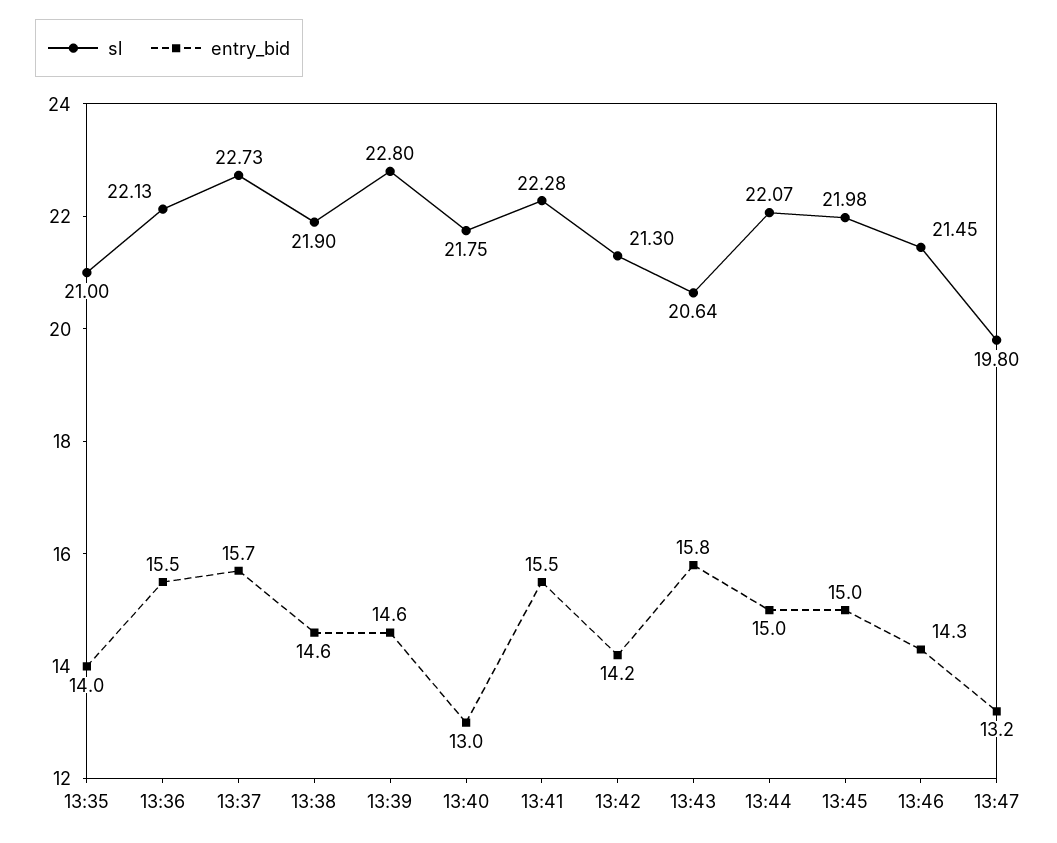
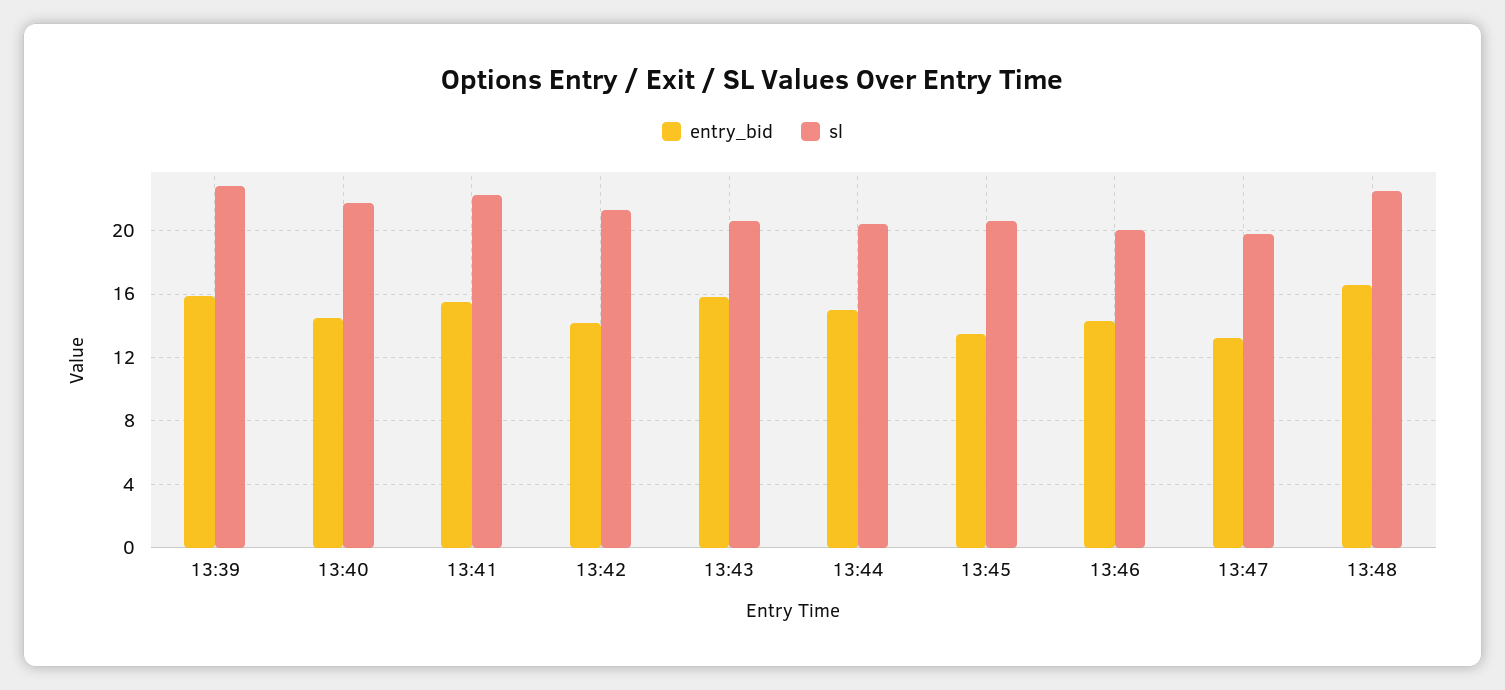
sl, 13:35: 21 -> none
entry_bid, 13:35: 14 -> none
sl, 13:36: 22.13 -> none
entry_bid, 13:36: 15.5 -> none
sl, 13:37: 22.73 -> none
entry_bid, 13:37: 15.7 -> none
sl, 13:38: 21.9 -> none
entry_bid, 13:38: 14.6 -> none
entry_bid, 13:39: 14.6 -> 16
entry_bid, 13:40: 13 -> 14.5
sl, 13:44: 22.07 -> 20.5
sl, 13:45: 21.98 -> 20.5
entry_bid, 13:45: 15 -> 13.5
sl, 13:46: 21.45 -> 20
entry_bid, 13:48: none -> 16.5
sl, 13:48: none -> 22.5

